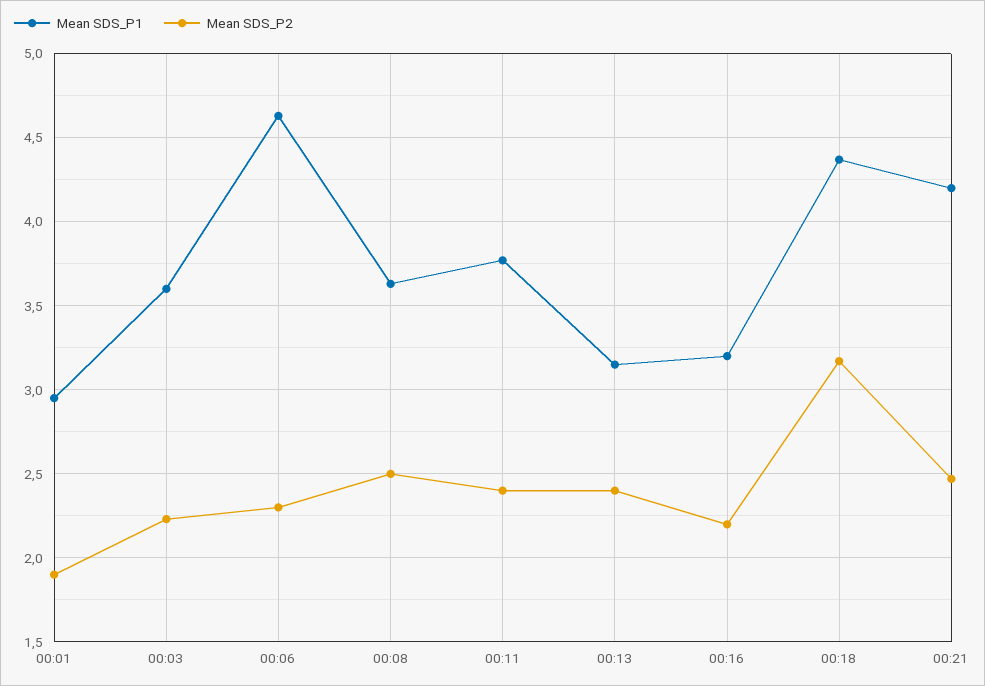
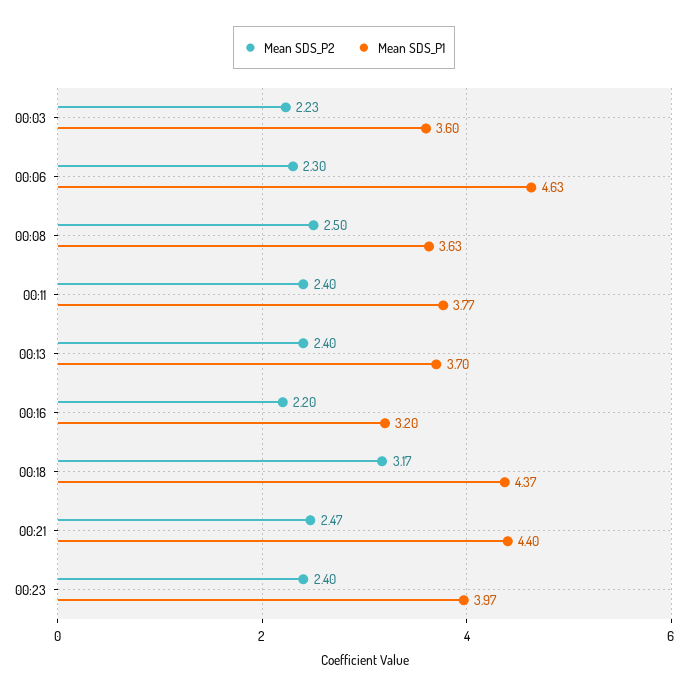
Mean SDS_P1, 00:01: 2.95 -> none
Mean SDS_P2, 00:01: 1.9 -> none
Mean SDS_P1, 00:13: 3.15 -> 3.7
Mean SDS_P1, 00:21: 4.2 -> 4.4
Mean SDS_P2, 00:23: none -> 2.4
Mean SDS_P1, 00:23: none -> 3.97

